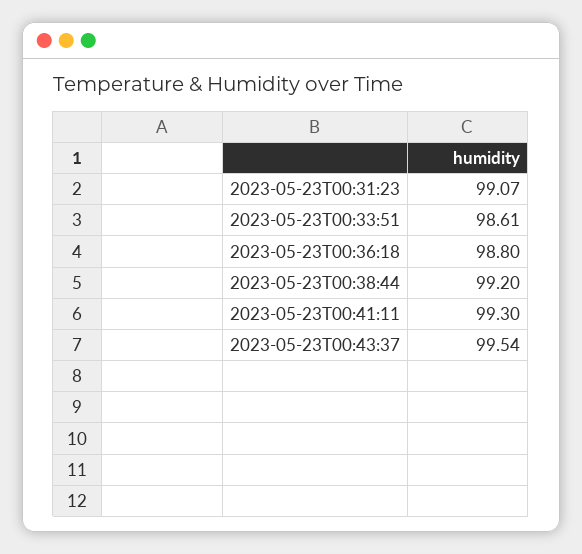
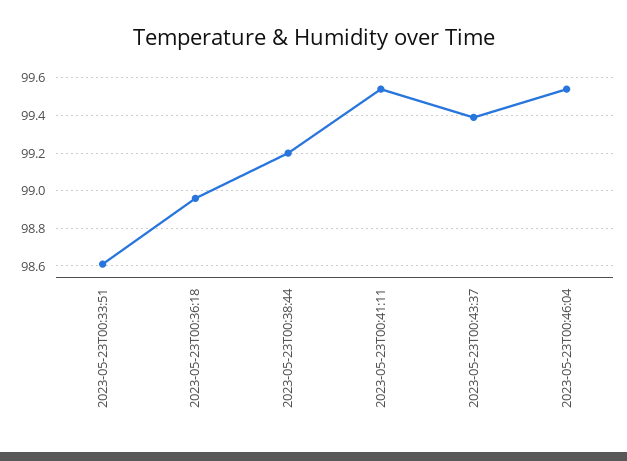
2023-05-23T00:31:23: 99.07 -> none
2023-05-23T00:36:18: 98.8 -> 98.95
2023-05-23T00:41:11: 99.3 -> 99.55
2023-05-23T00:43:37: 99.54 -> 99.4
2023-05-23T00:46:04: none -> 99.55

